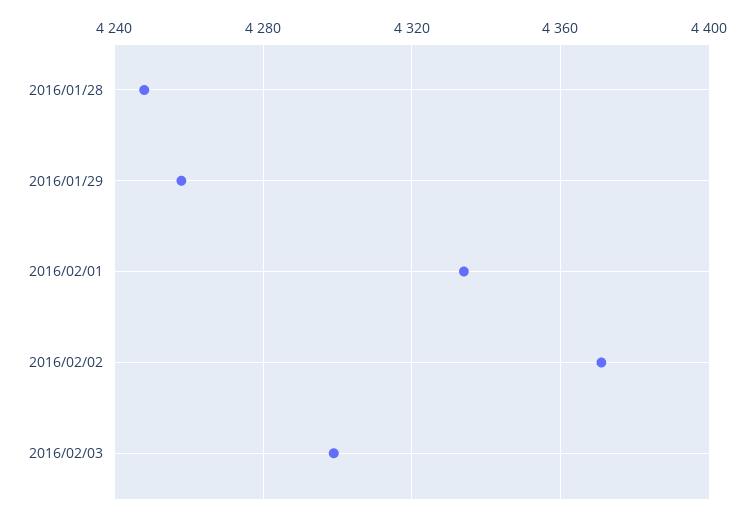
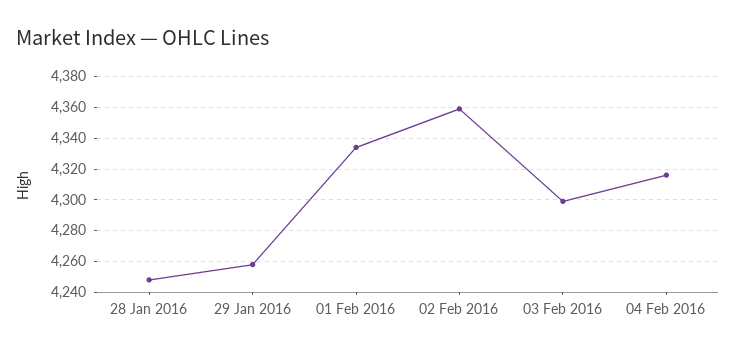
2016/02/02: 4370 -> 4360
04 Feb 2016: none -> 4315

